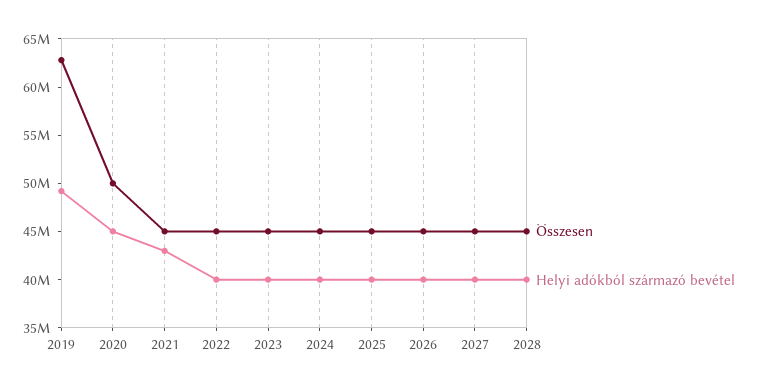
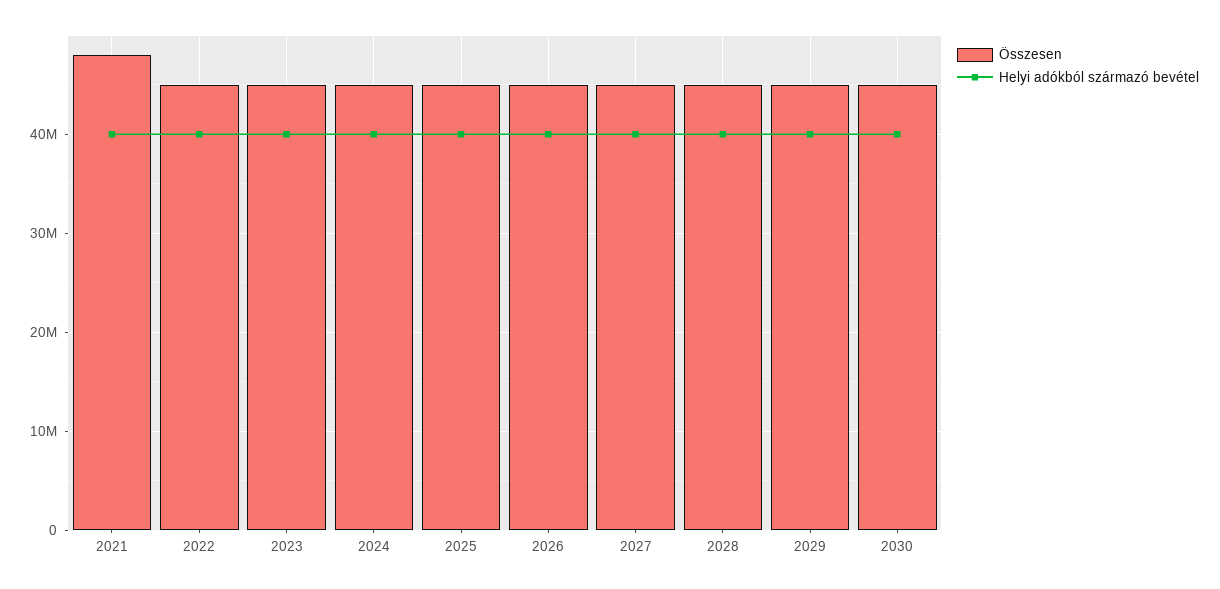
Összesen, 2019: 63000000 -> none
Helyi adókból származó bevétel, 2019: 49000000 -> none
Összesen, 2020: 50000000 -> none
Helyi adókból származó bevétel, 2020: 45000000 -> none
Összesen, 2021: 45000000 -> 48000000
Helyi adókból származó bevétel, 2021: 43000000 -> 40000000
Összesen, 2029: none -> 45000000
Helyi adókból származó bevétel, 2029: none -> 40000000
Összesen, 2030: none -> 45000000
Helyi adókból származó bevétel, 2030: none -> 40000000

